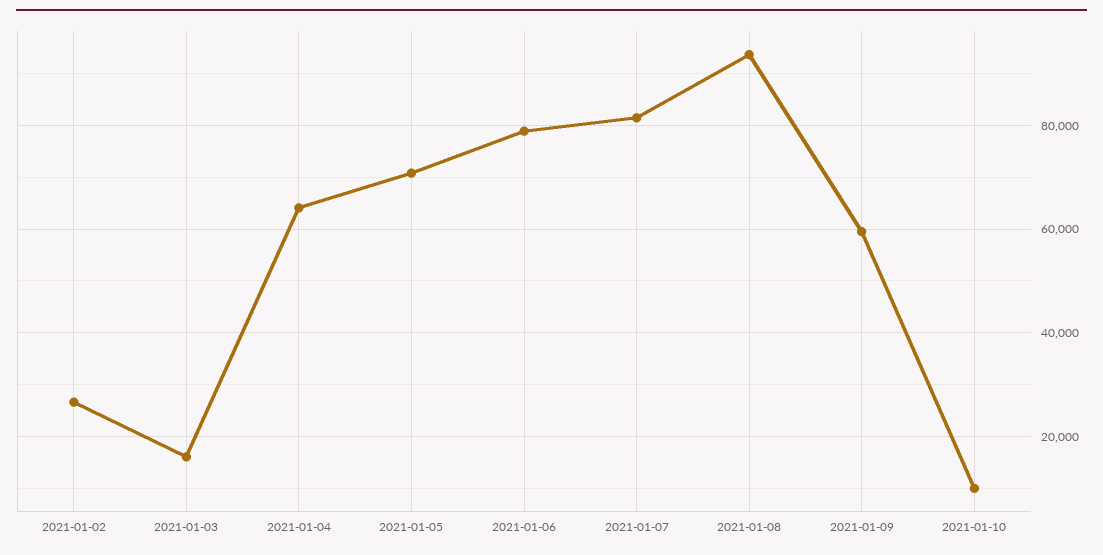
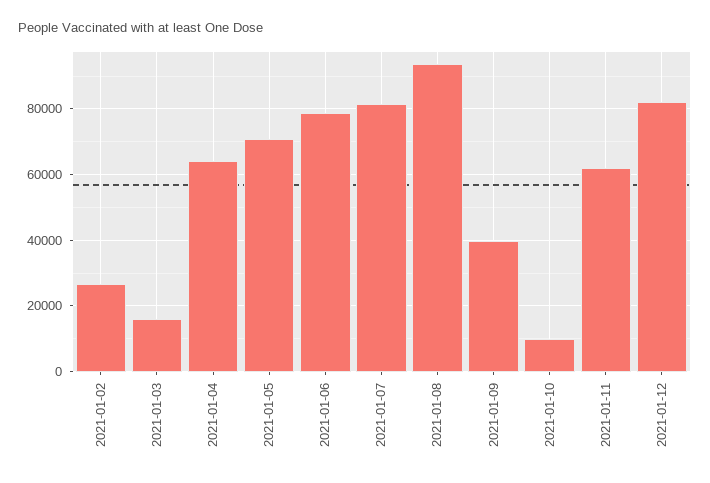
2021-01-09: 60000 -> 40000
2021-01-11: none -> 62000
2021-01-12: none -> 82000

